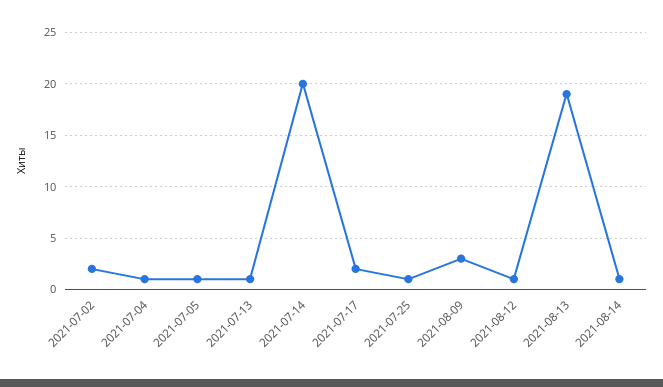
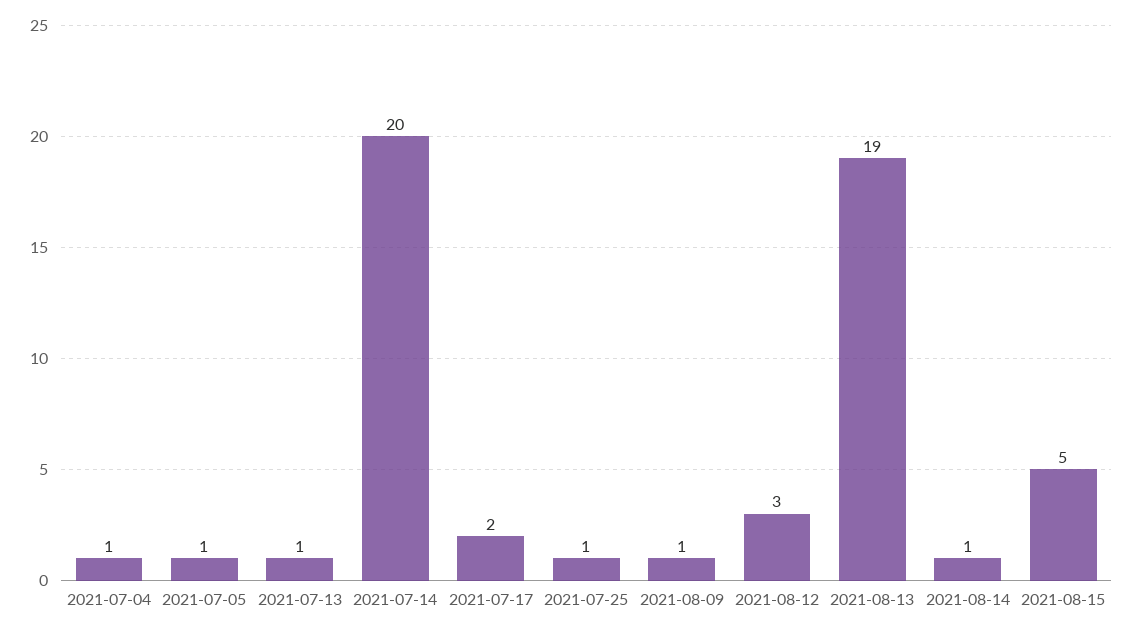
2021-07-02: 2 -> none
2021-08-09: 3 -> 1
2021-08-12: 1 -> 3
2021-08-15: none -> 5

